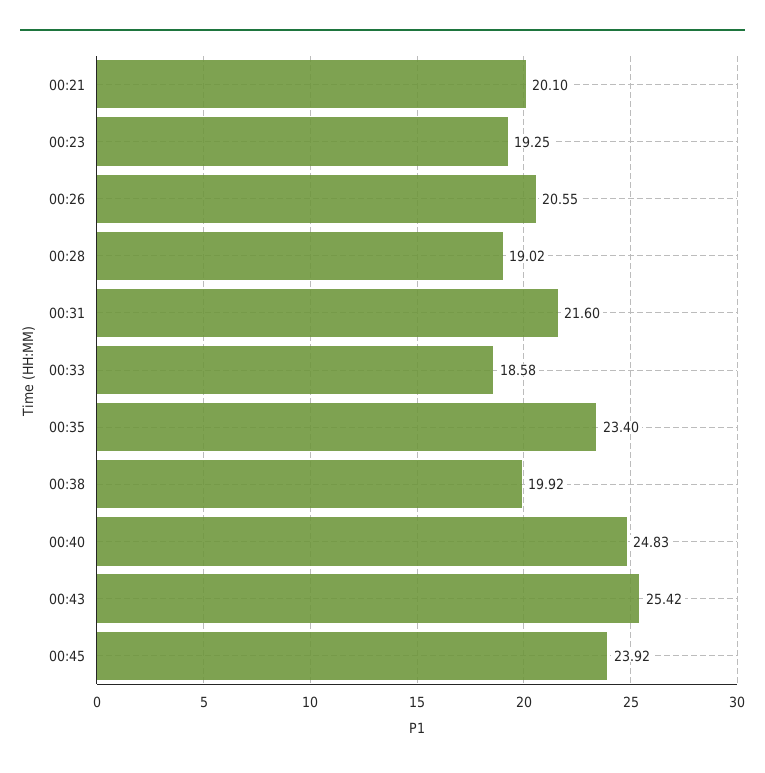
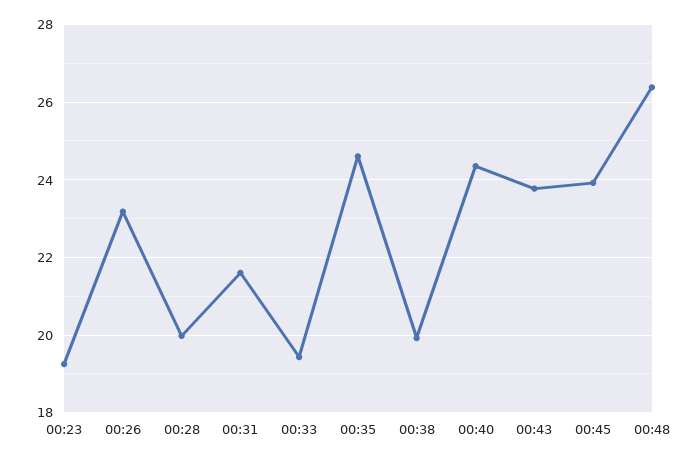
00:21: 20.1 -> none
00:26: 20.55 -> 23.2
00:28: 19.02 -> 20
00:33: 18.58 -> 19.4
00:35: 23.4 -> 24.6
00:40: 24.83 -> 24.4
00:43: 25.42 -> 23.8
00:48: none -> 26.4

